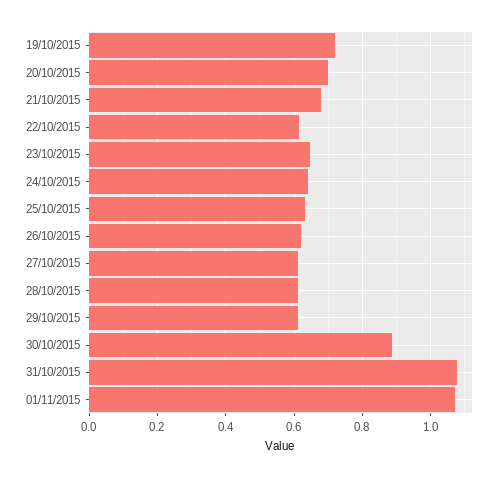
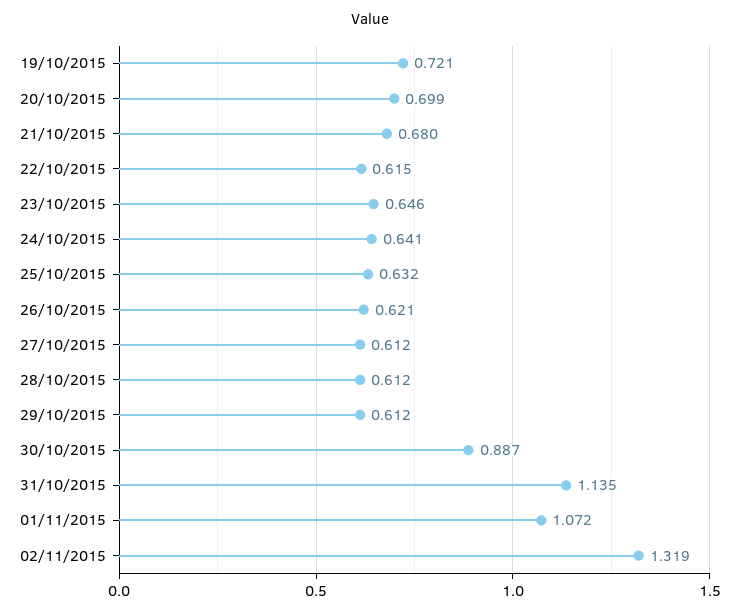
31/10/2015: 1.08 -> 1.135
02/11/2015: none -> 1.319

